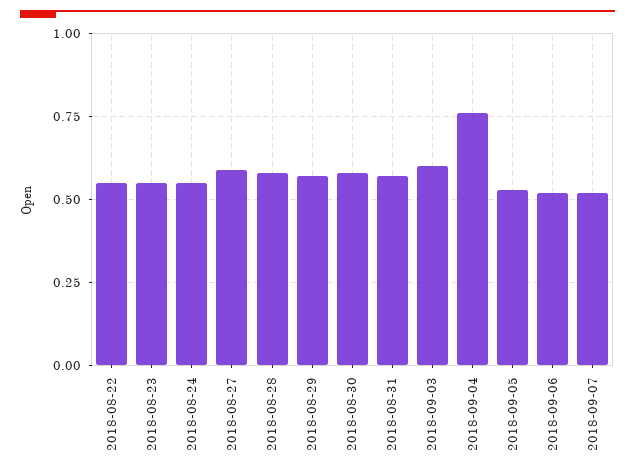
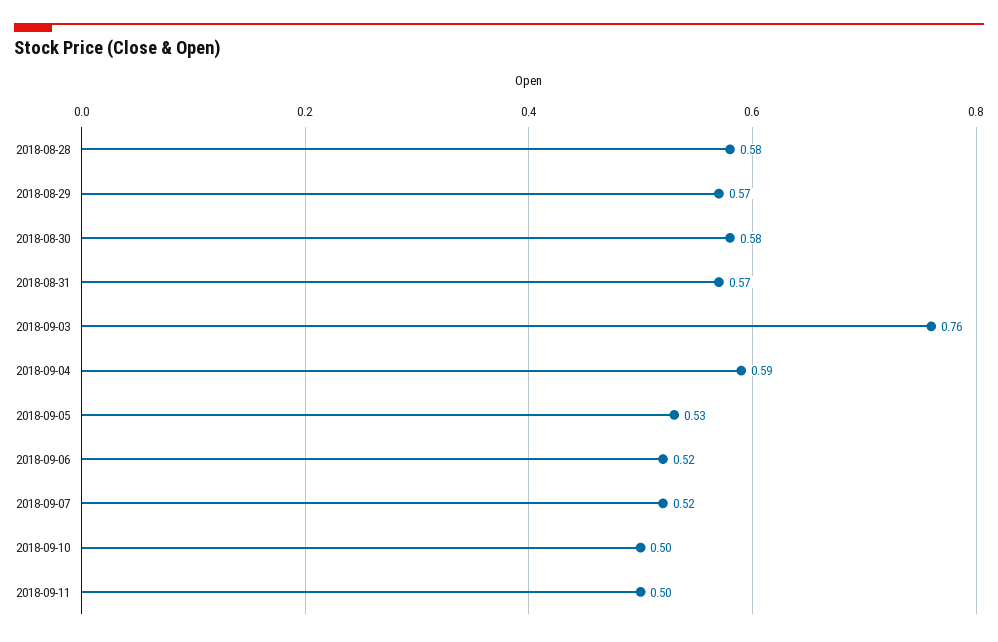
2018-08-22: 0.55 -> none
2018-08-23: 0.55 -> none
2018-08-24: 0.55 -> none
2018-08-27: 0.6 -> none
2018-09-03: 0.6 -> 0.76
2018-09-04: 0.75 -> 0.59
2018-09-10: none -> 0.5
2018-09-11: none -> 0.5

